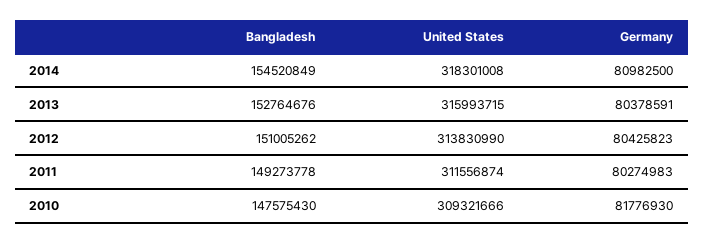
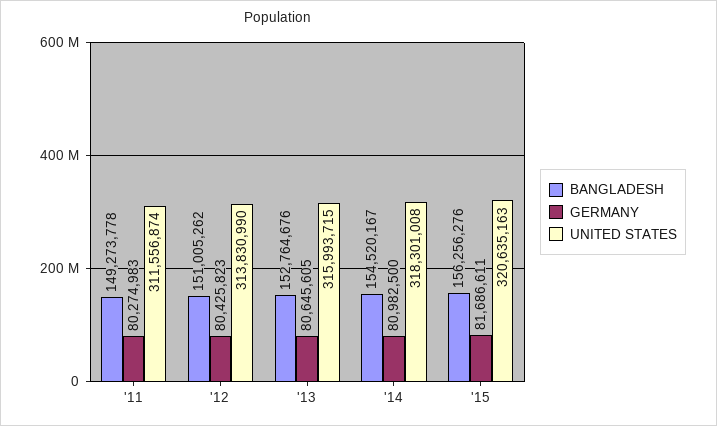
Bangladesh, 2014: 154520849 -> 154520167
Germany, 2013: 80378591 -> 80645605
Bangladesh, 2010: 147575430 -> none
United States, 2010: 309321666 -> none
Germany, 2010: 81776930 -> none
Bangladesh, '15: none -> 156256276
Germany, '15: none -> 81686611
United States, '15: none -> 320635163

